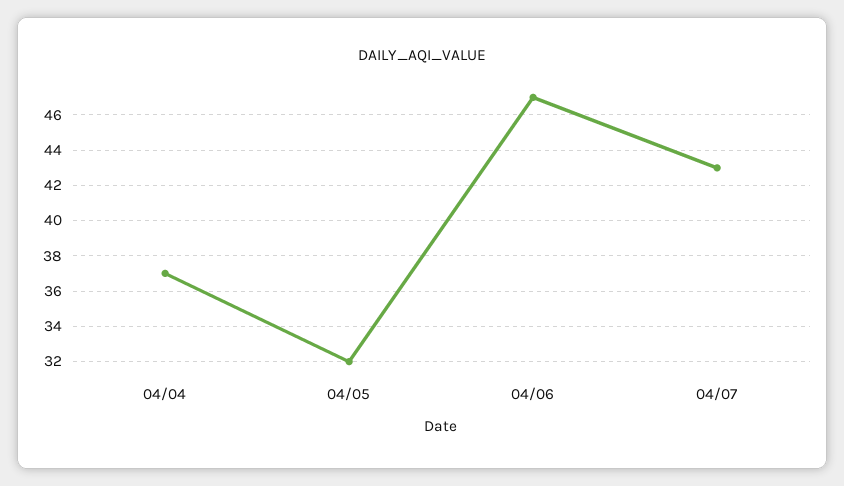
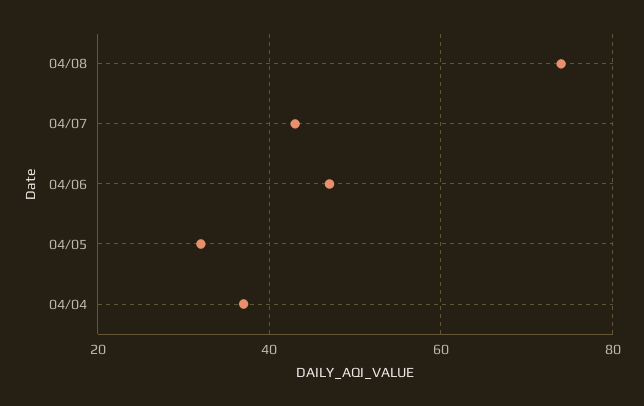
04/08: none -> 75

